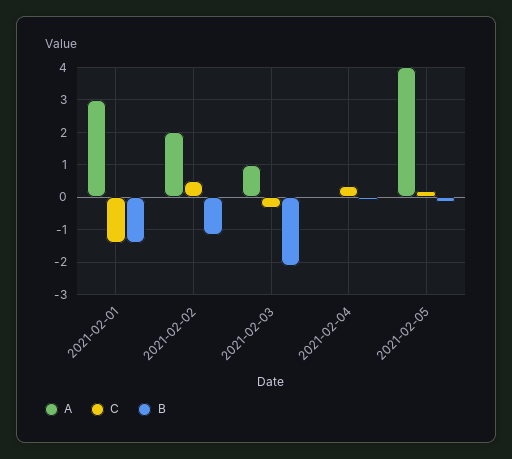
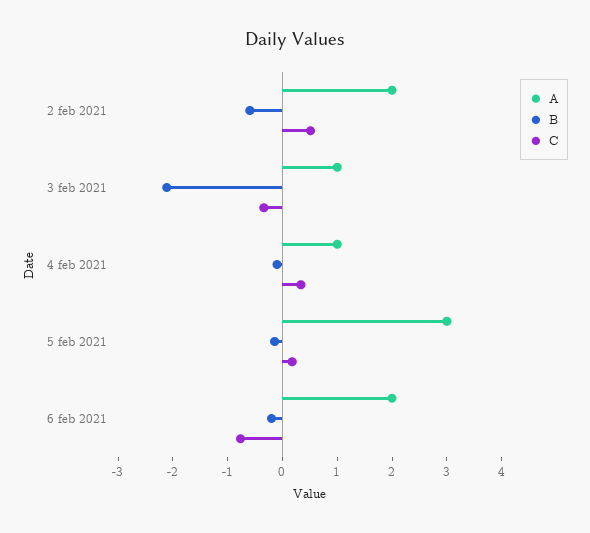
A, 2021-02-01: 3 -> none
C, 2021-02-01: -1.4 -> none
B, 2021-02-01: -1.4 -> none
B, 2021-02-02: -1.2 -> -0.6
A, 2021-02-04: 0 -> 1
A, 2021-02-05: 4 -> 3
A, 6 feb 2021: none -> 2
B, 6 feb 2021: none -> -0.2
C, 6 feb 2021: none -> -0.8

